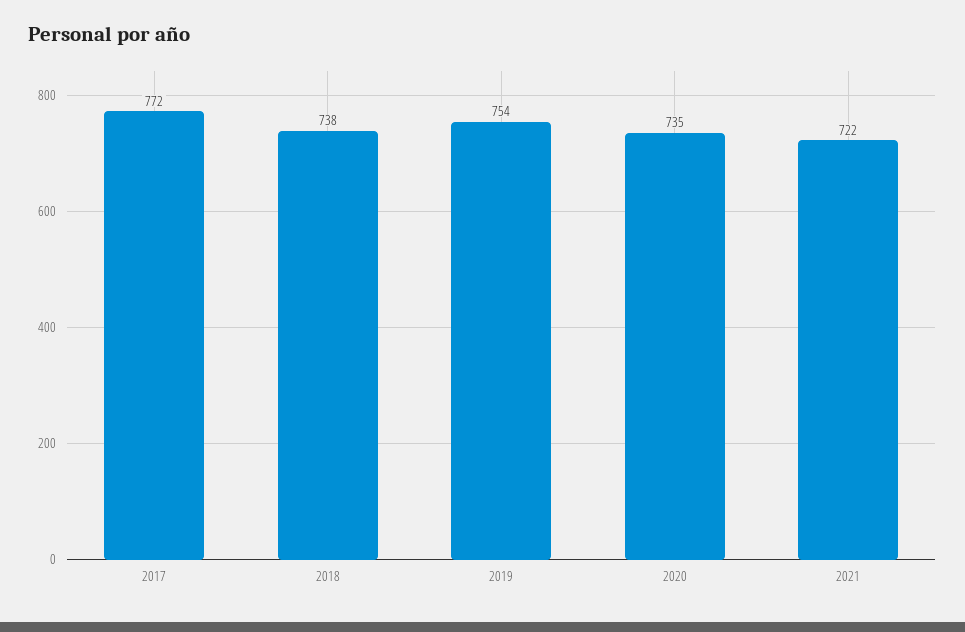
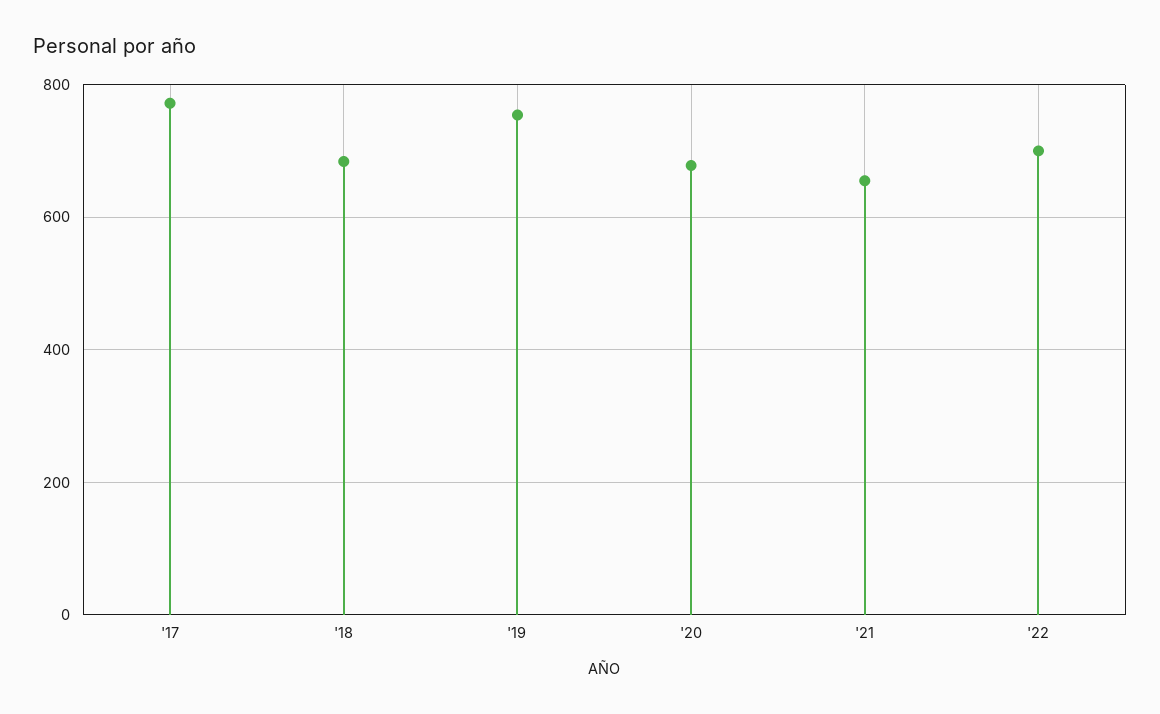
2018: 738 -> 680
2020: 735 -> 680
2021: 722 -> 660
'22: none -> 700

